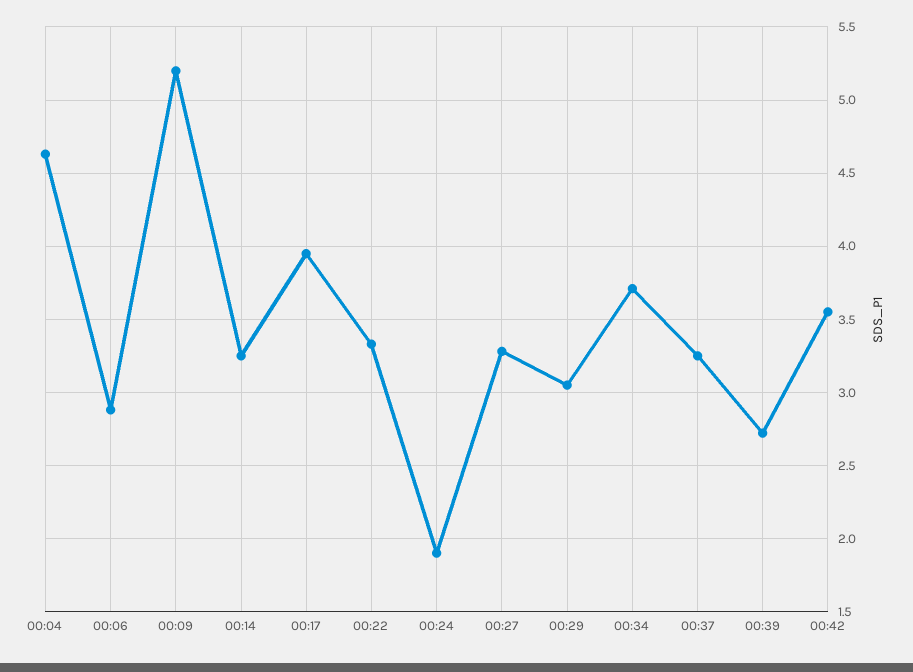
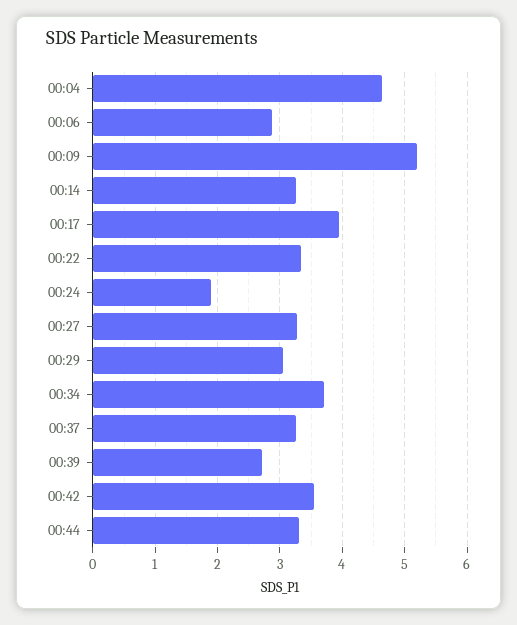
00:44: none -> 3.3

